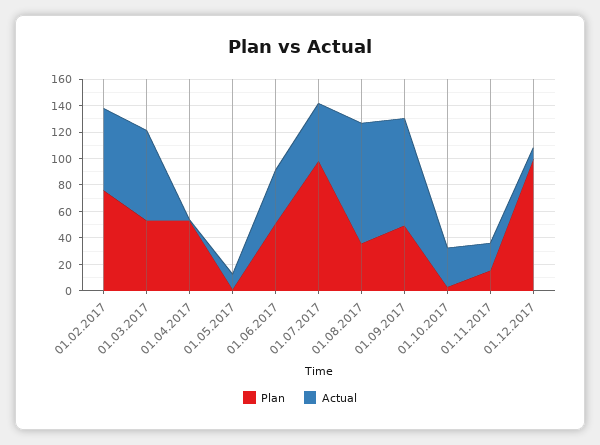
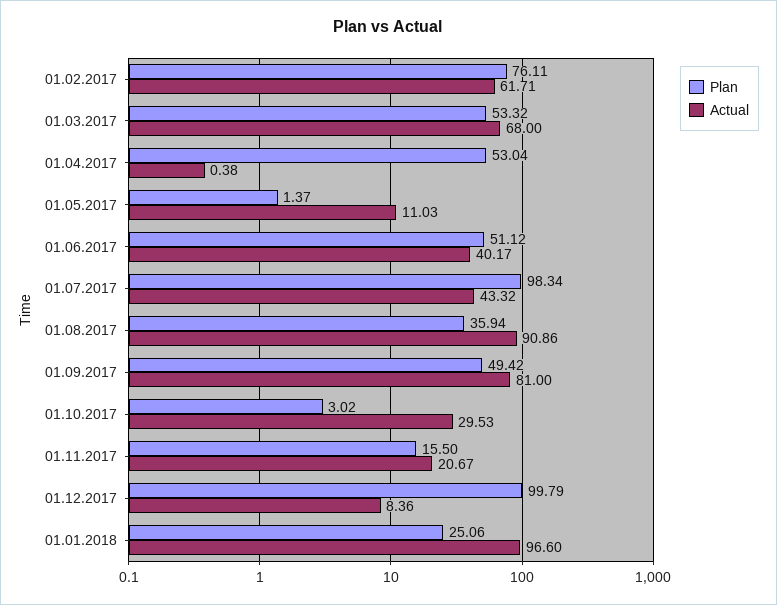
Plan, 01.01.2018: none -> 25.06
Actual, 01.01.2018: none -> 96.6

